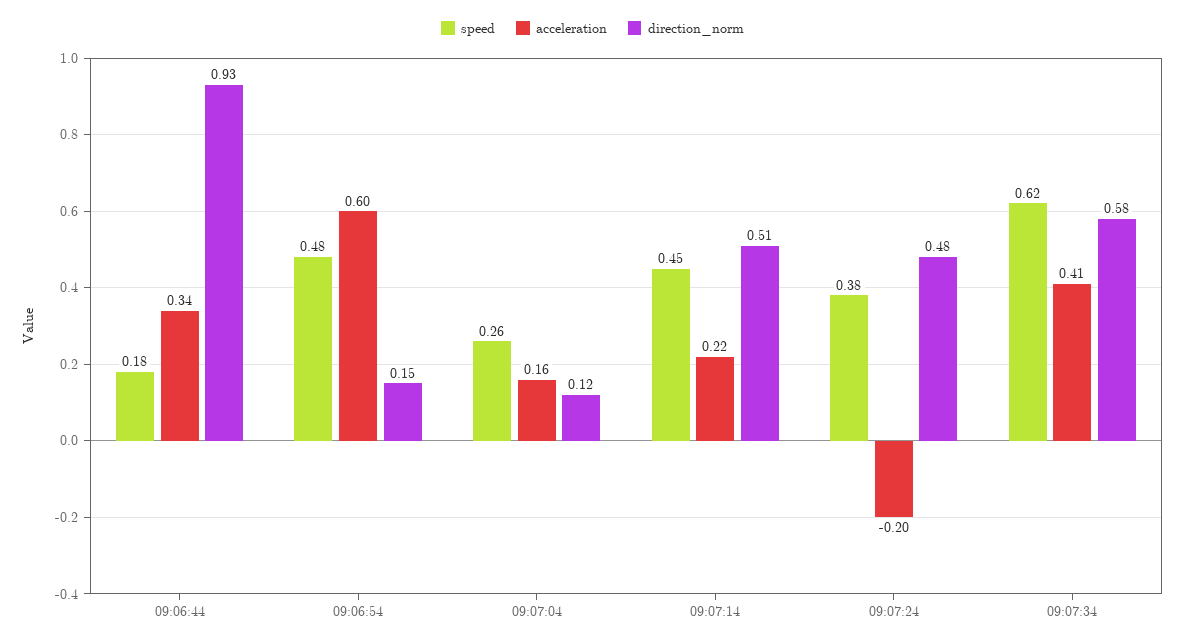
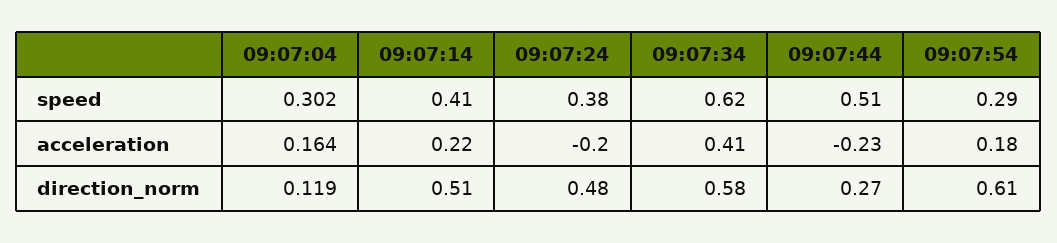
speed, 09:06:44: 0.18 -> none
acceleration, 09:06:44: 0.34 -> none
direction_norm, 09:06:44: 0.93 -> none
speed, 09:06:54: 0.48 -> none
acceleration, 09:06:54: 0.6 -> none
direction_norm, 09:06:54: 0.15 -> none
speed, 09:07:04: 0.26 -> 0.302
speed, 09:07:14: 0.45 -> 0.41
speed, 09:07:44: none -> 0.51
speed, 09:07:54: none -> 0.29
acceleration, 09:07:44: none -> -0.23
acceleration, 09:07:54: none -> 0.18
direction_norm, 09:07:44: none -> 0.27
direction_norm, 09:07:54: none -> 0.61

